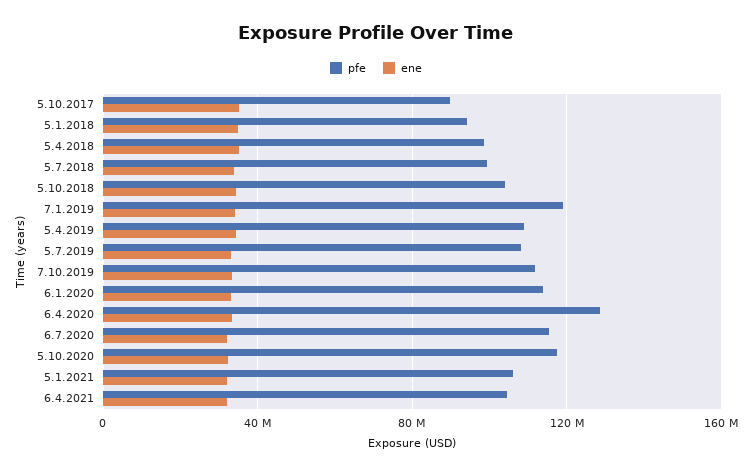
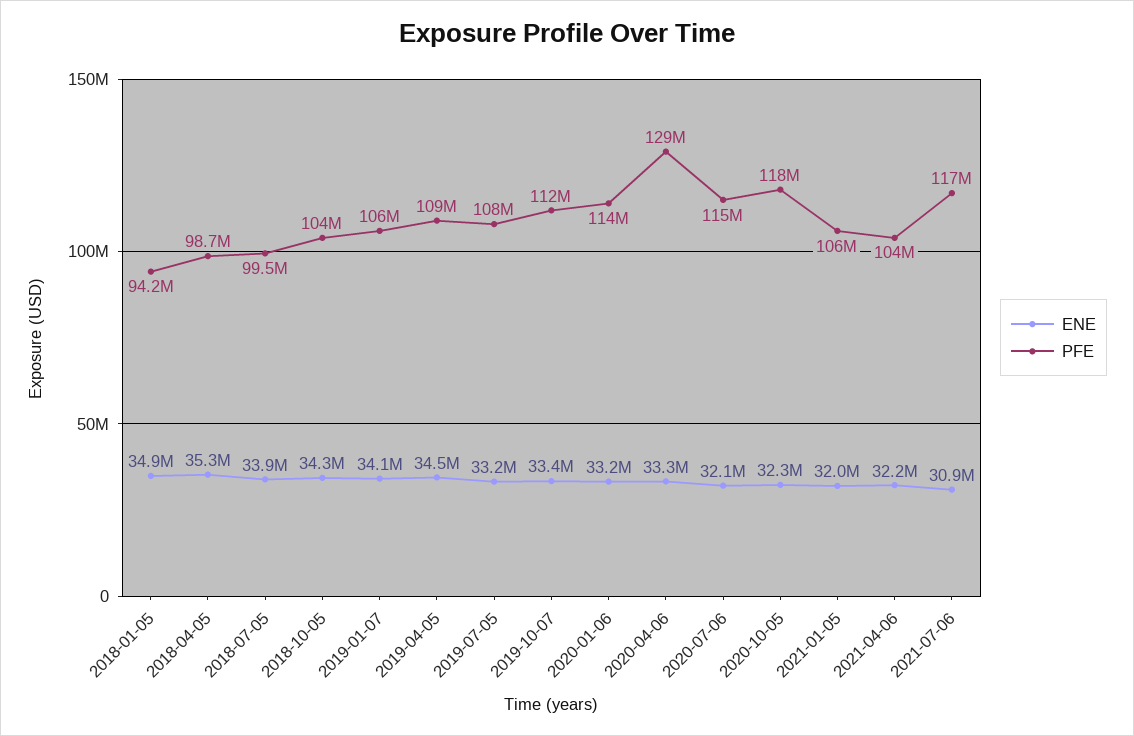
pfe, 5.10.2017: 90000000 -> none
ene, 5.10.2017: 35000000 -> none
pfe, 7.1.2019: 120000000 -> 106000000
ene, 2021-07-06: none -> 30900000
pfe, 2021-07-06: none -> 117000000

